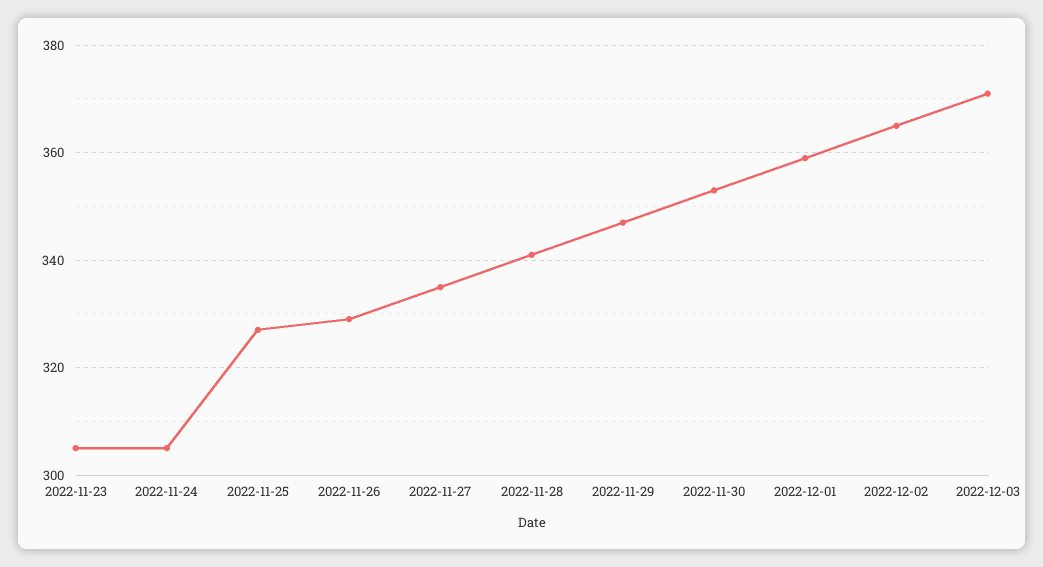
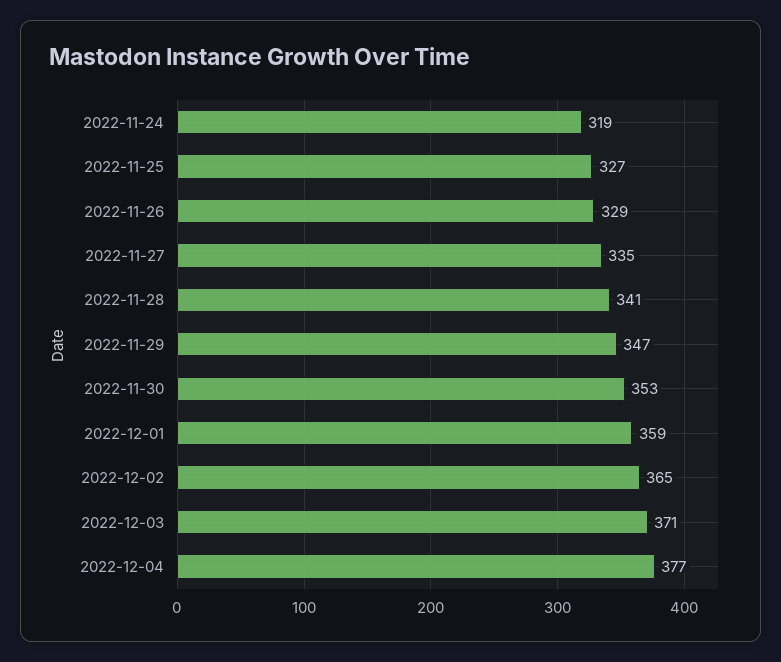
2022-11-23: 305 -> none
2022-11-24: 305 -> 319
2022-12-04: none -> 377

